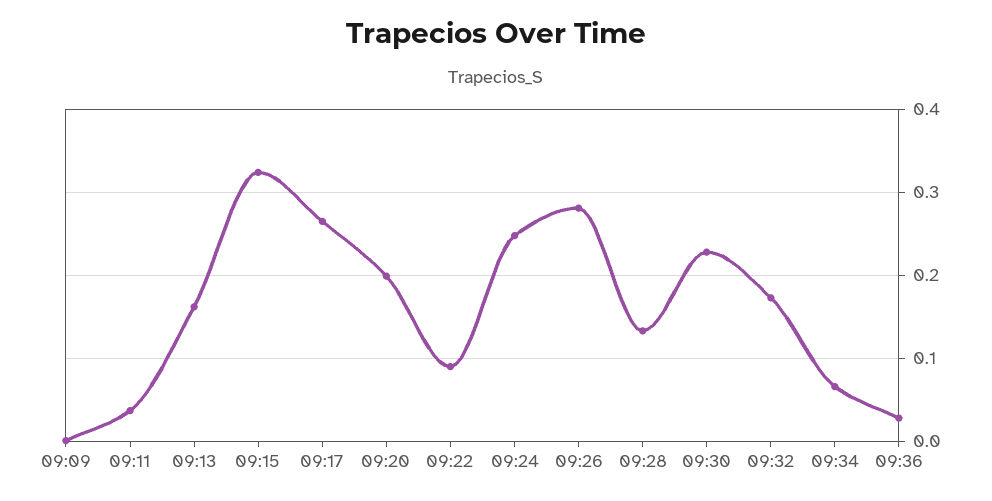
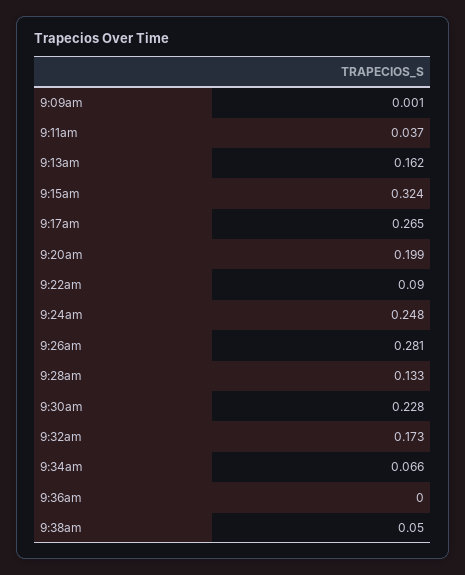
09:36: 0.03 -> 0
9:38am: none -> 0.05

